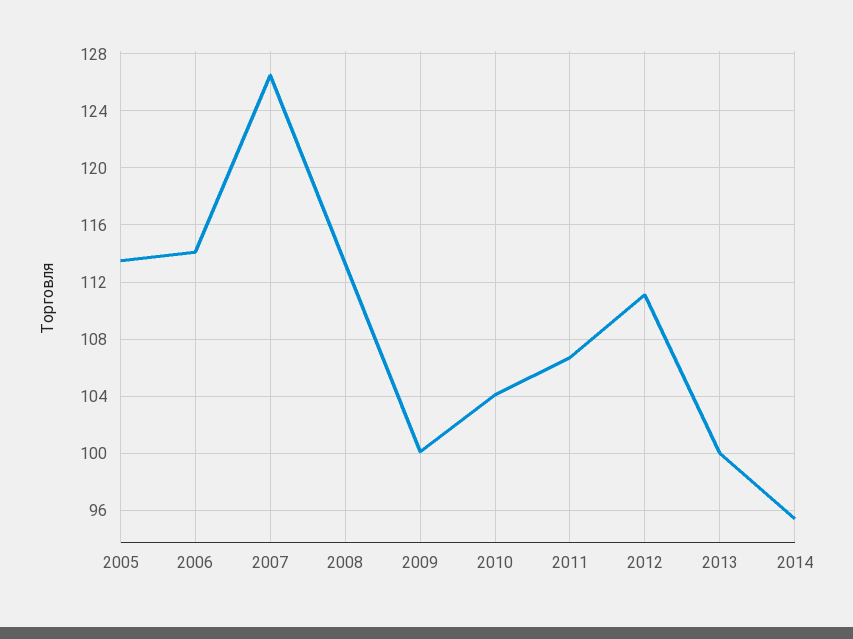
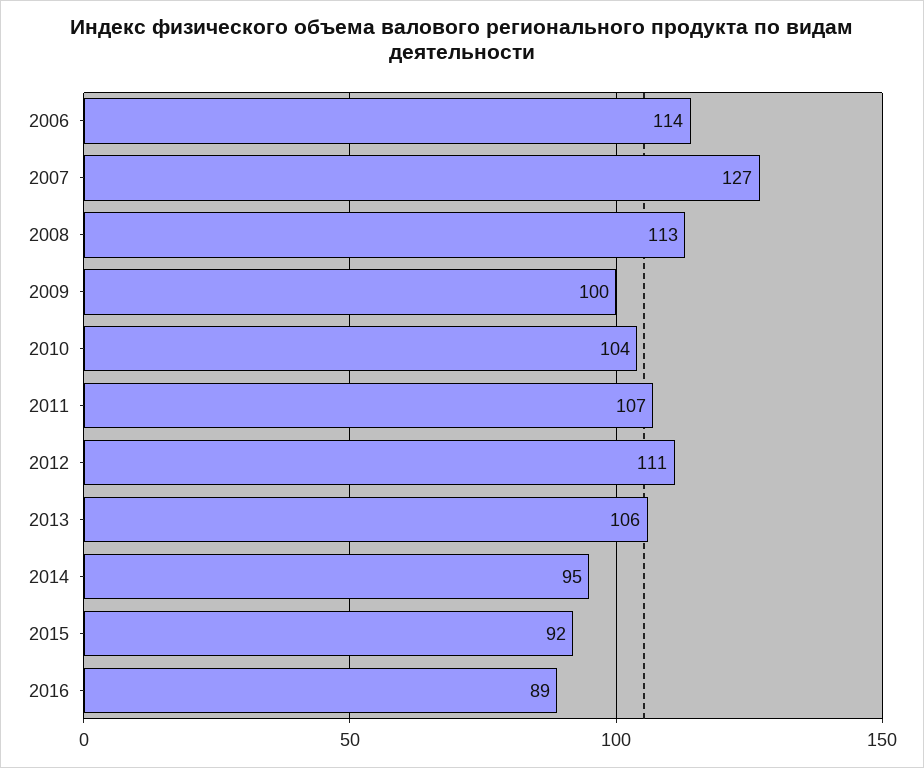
2005: 113.5 -> none
2013: 100 -> 106
2015: none -> 92
2016: none -> 89

